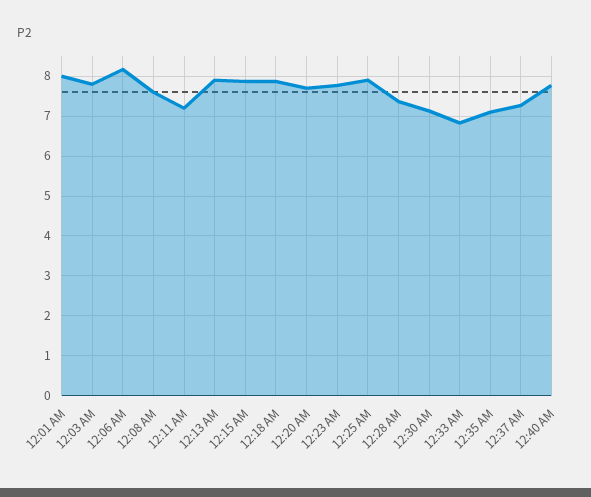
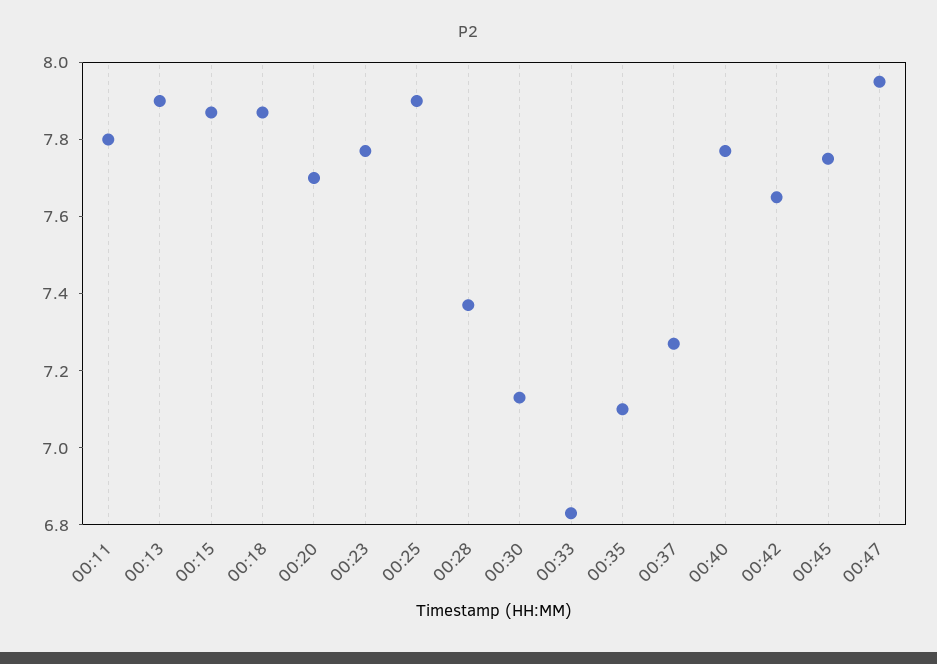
12:01 AM: 8 -> none
12:03 AM: 7.8 -> none
12:06 AM: 8.2 -> none
12:08 AM: 7.6 -> none
12:11 AM: 7.2 -> 7.8
00:42: none -> 7.65
00:45: none -> 7.75
00:47: none -> 7.95

